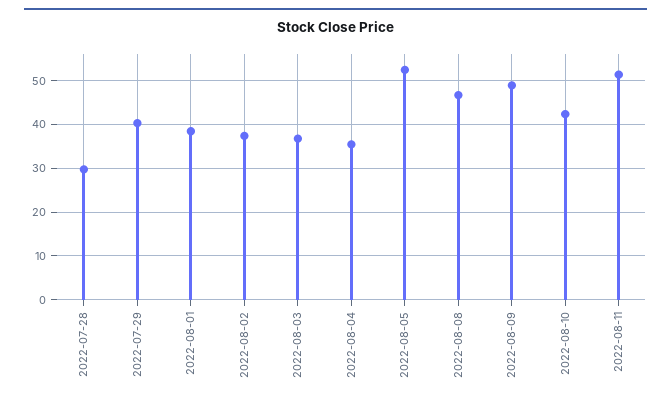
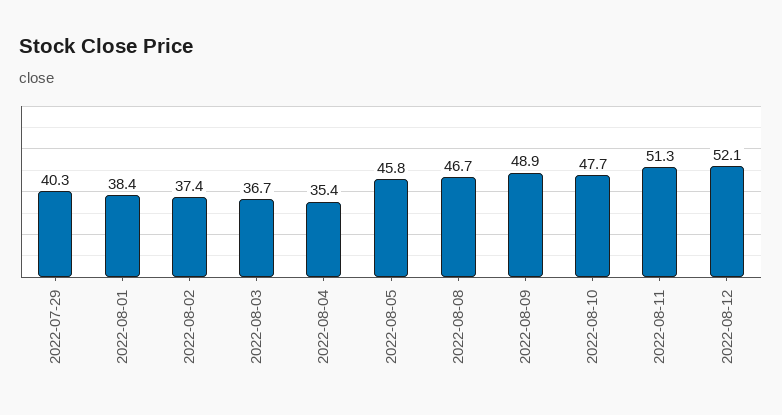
2022-07-28: 30 -> none
2022-08-05: 52 -> 45.8
2022-08-10: 42 -> 47.7
2022-08-12: none -> 52.1

